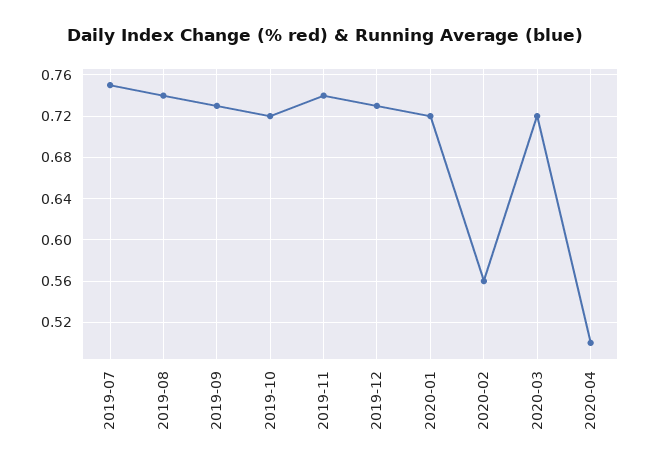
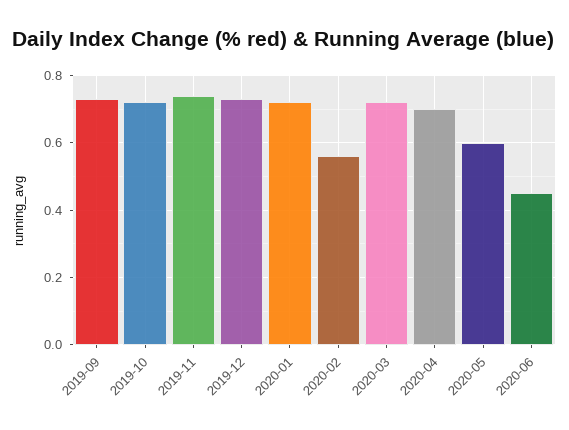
2019-07: 0.75 -> none
2019-08: 0.74 -> none
2020-04: 0.5 -> 0.7
2020-05: none -> 0.6
2020-06: none -> 0.45

